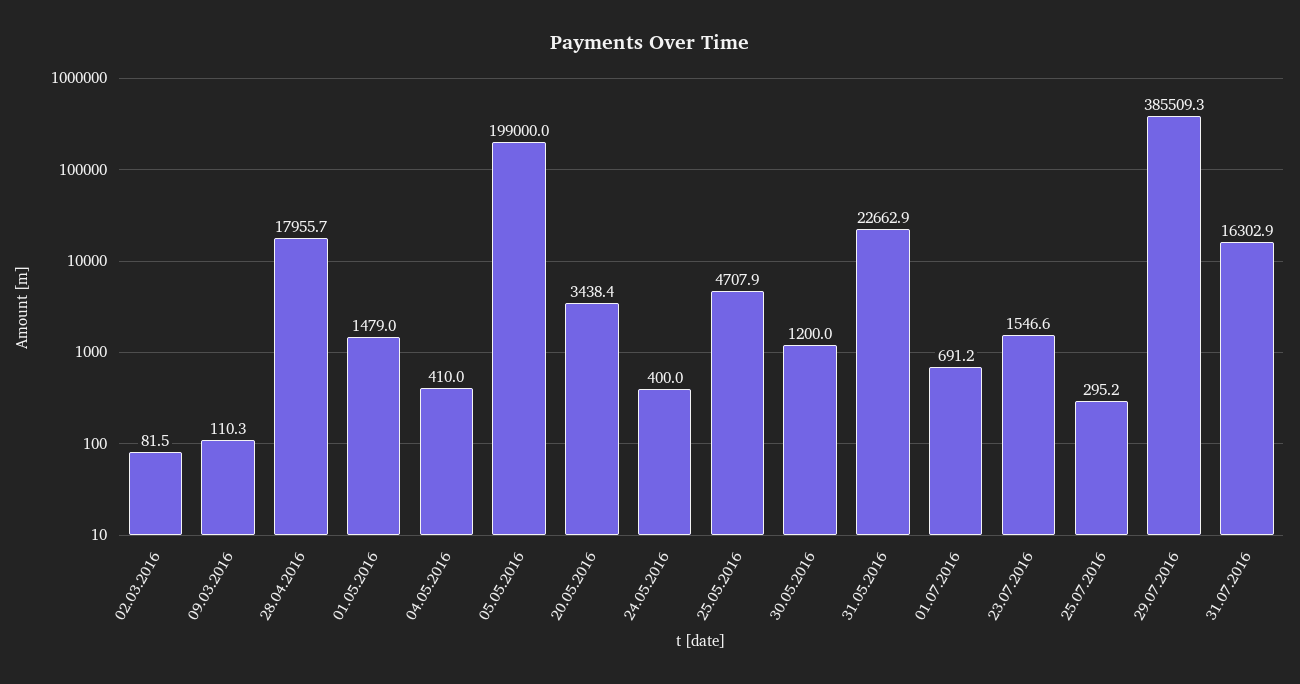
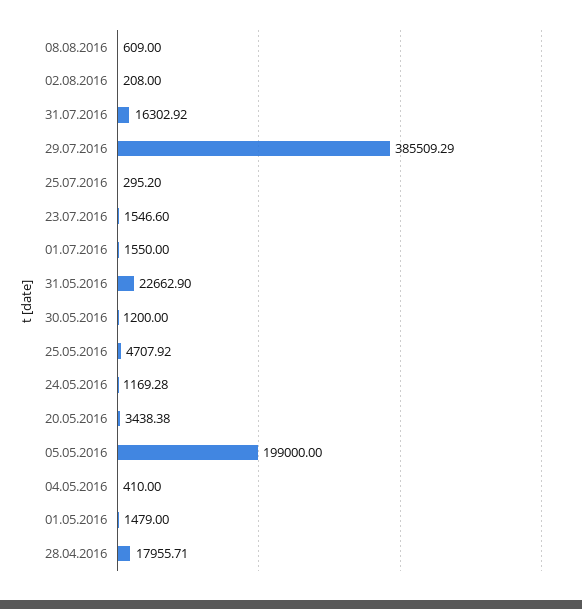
02.03.2016: 81.5 -> none
09.03.2016: 110.3 -> none
24.05.2016: 400 -> 1169.28
01.07.2016: 691.2 -> 1550
08.08.2016: none -> 609
02.08.2016: none -> 208

